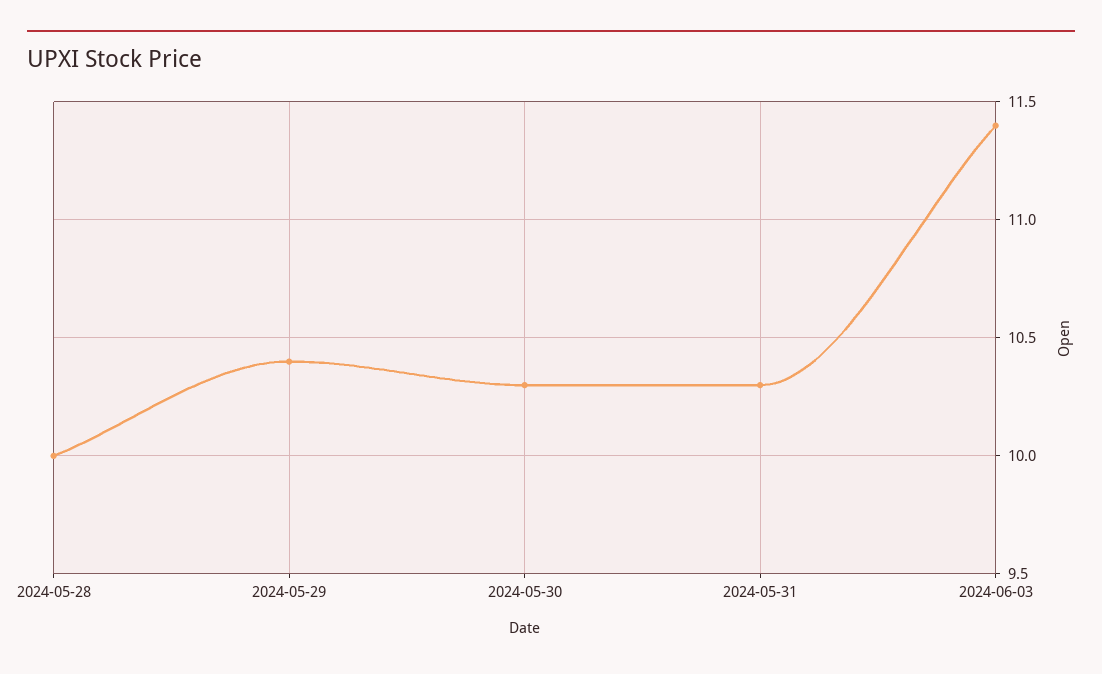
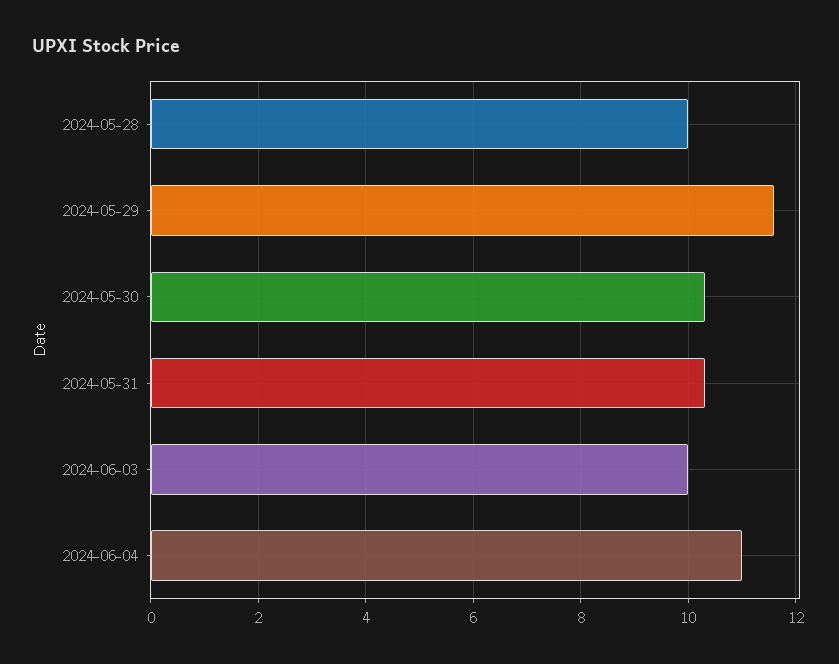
2024-05-29: 10.4 -> 11.5
2024-06-03: 11.4 -> 10
2024-06-04: none -> 11

